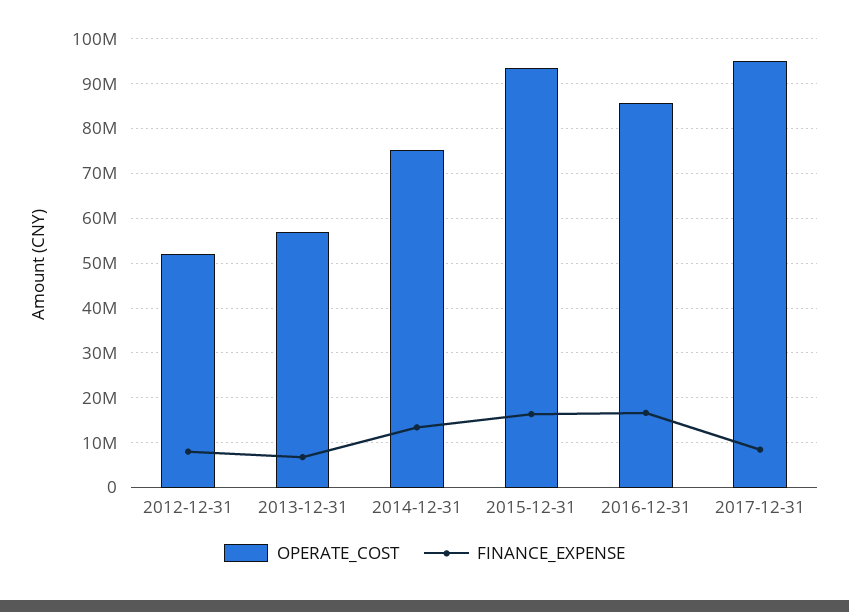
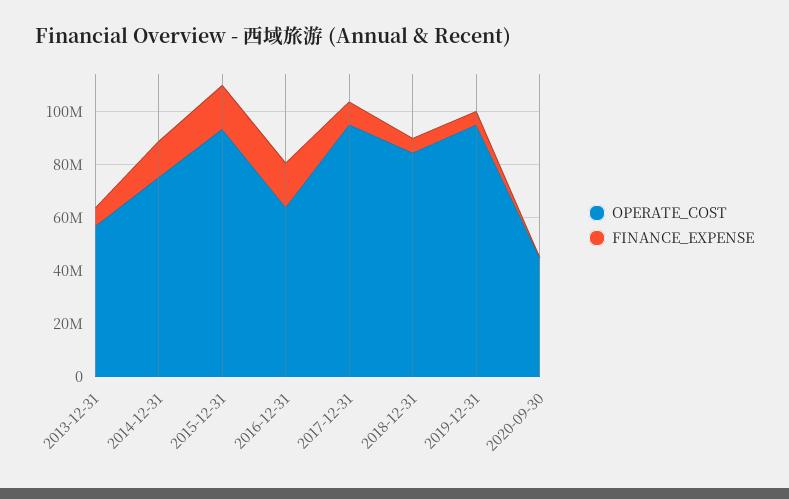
OPERATE_COST, 2012-12-31: 52000000 -> none
FINANCE_EXPENSE, 2012-12-31: 8000000 -> none
OPERATE_COST, 2016-12-31: 86000000 -> 65000000
OPERATE_COST, 2018-12-31: none -> 85000000
FINANCE_EXPENSE, 2018-12-31: none -> 5000000
OPERATE_COST, 2019-12-31: none -> 95000000
FINANCE_EXPENSE, 2019-12-31: none -> 5000000
OPERATE_COST, 2020-09-30: none -> 45000000
FINANCE_EXPENSE, 2020-09-30: none -> 0

